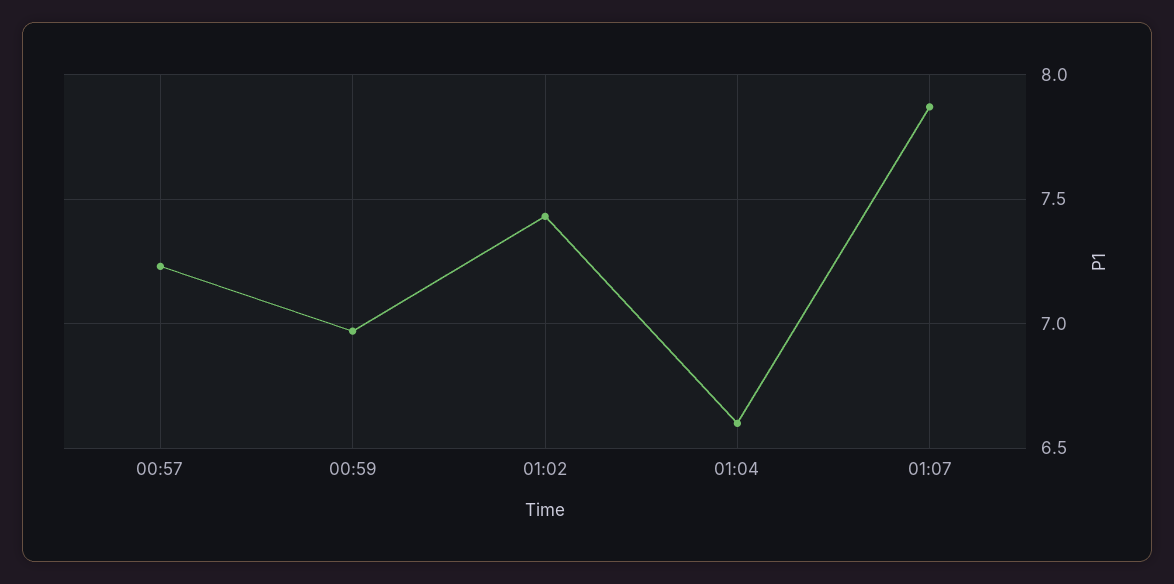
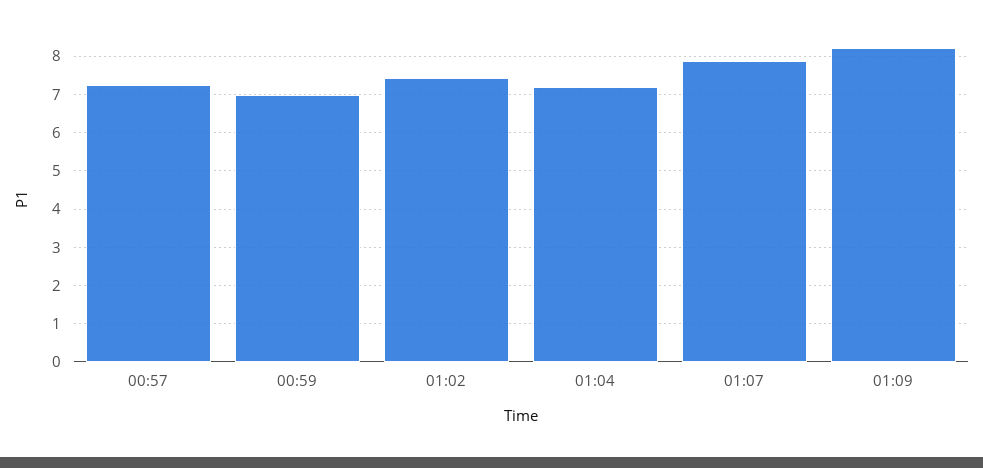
01:04: 6.6 -> 7.2
01:09: none -> 8.2

